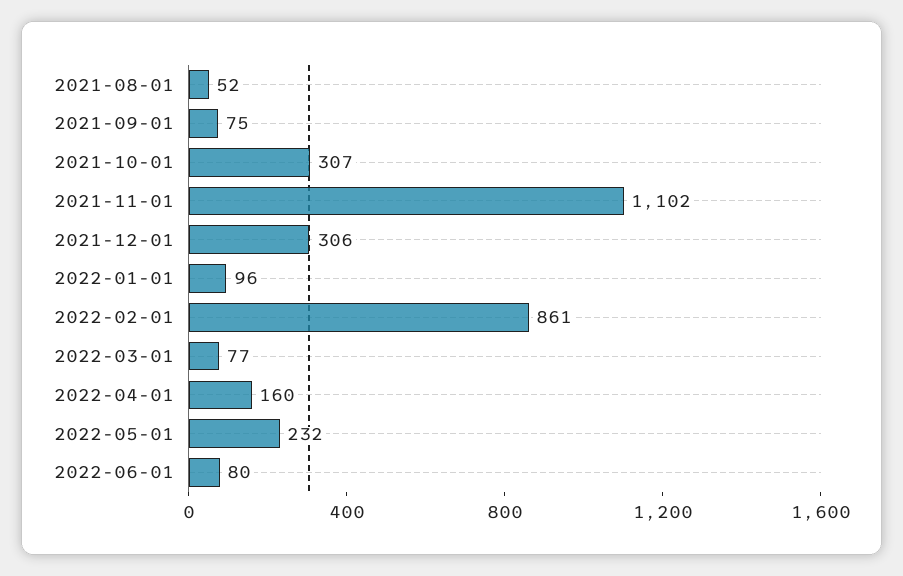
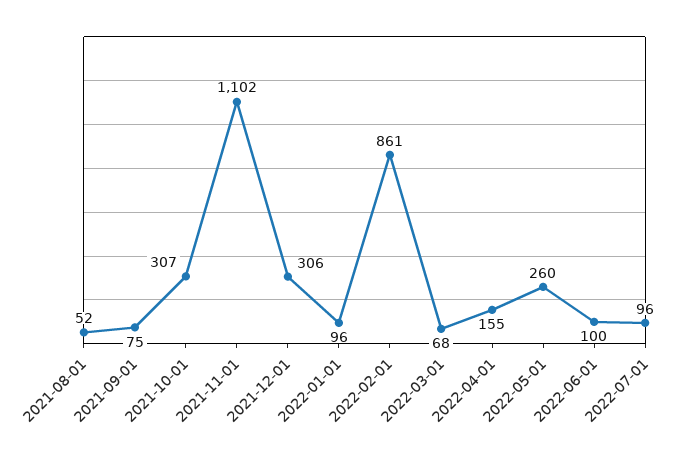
2022-03-01: 77 -> 68
2022-04-01: 160 -> 155
2022-05-01: 232 -> 260
2022-06-01: 80 -> 100
2022-07-01: none -> 96

